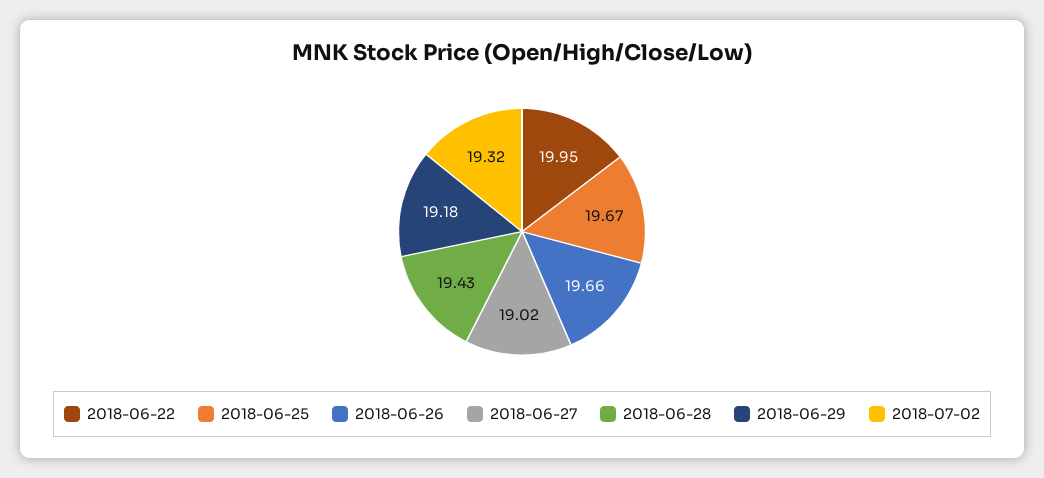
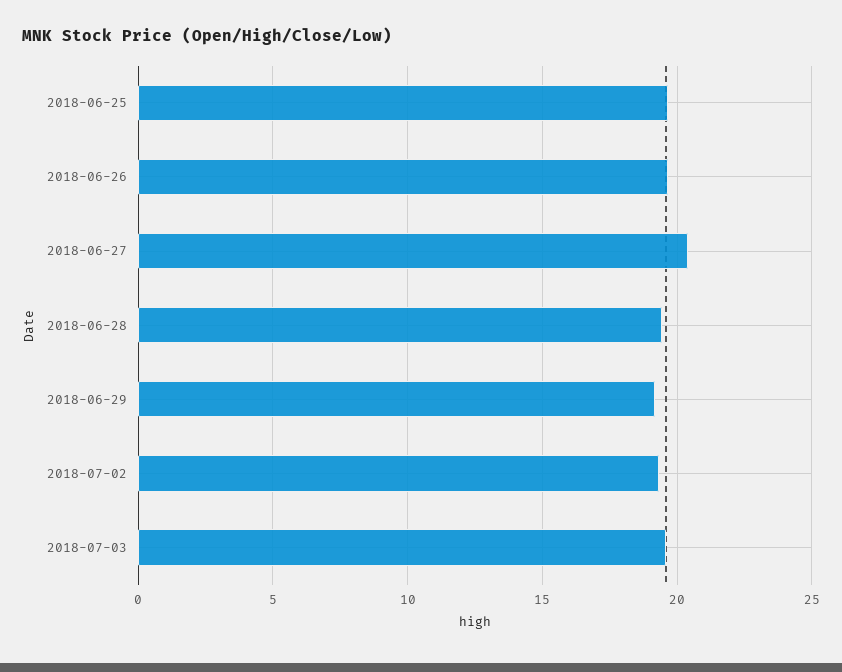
2018-06-22: 19.95 -> none
2018-06-27: 19.02 -> 20.5
2018-07-03: none -> 19.5

